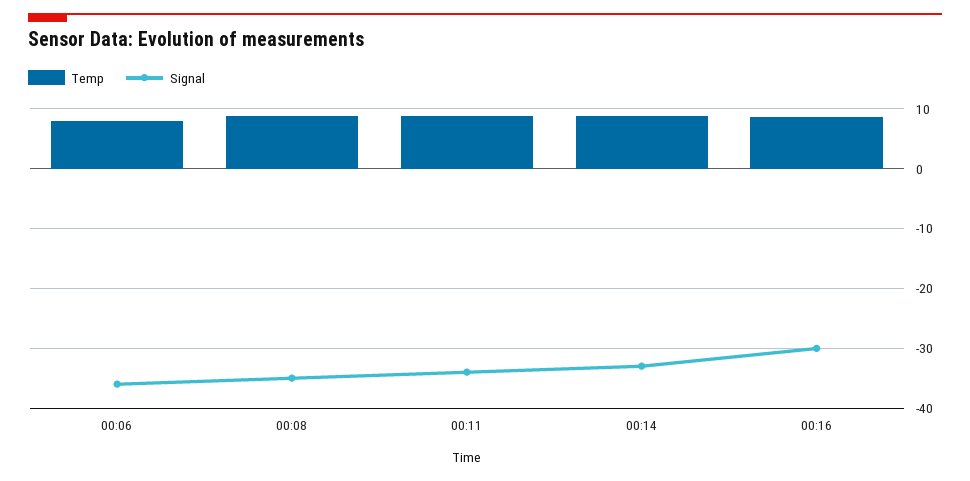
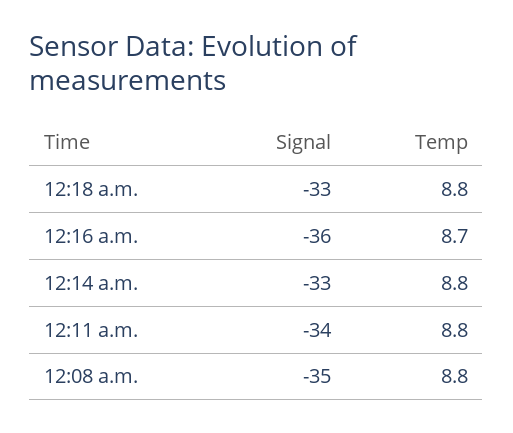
Temp, 00:06: 8 -> none
Signal, 00:06: -36 -> none
Signal, 00:16: -30 -> -36
Signal, 12:18 a.m.: none -> -33
Temp, 12:18 a.m.: none -> 8.8

